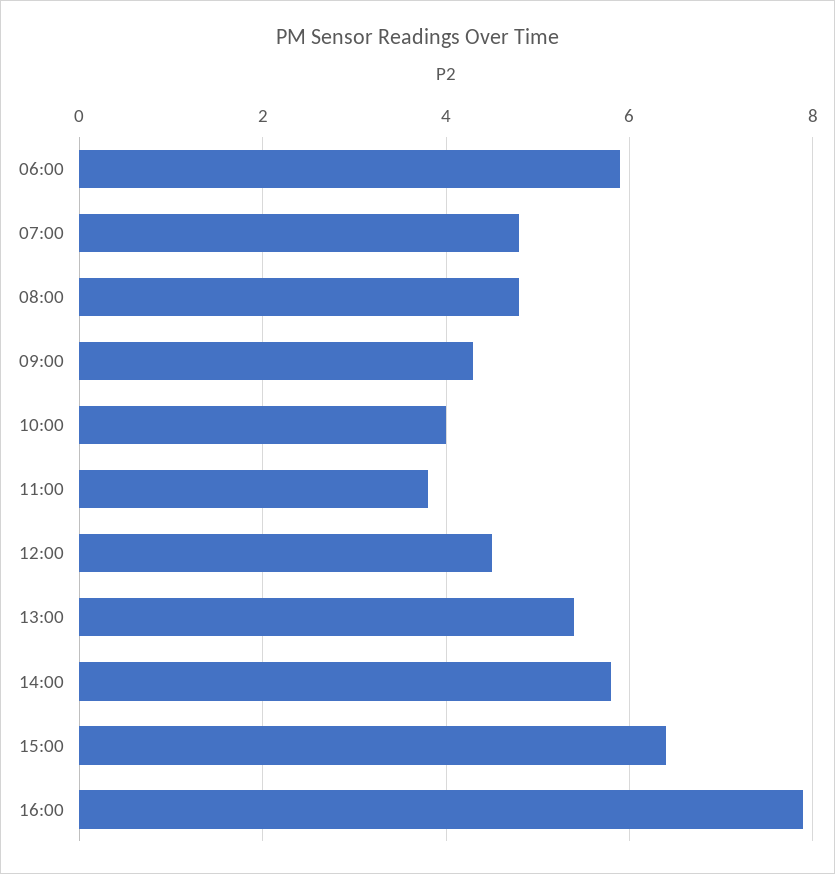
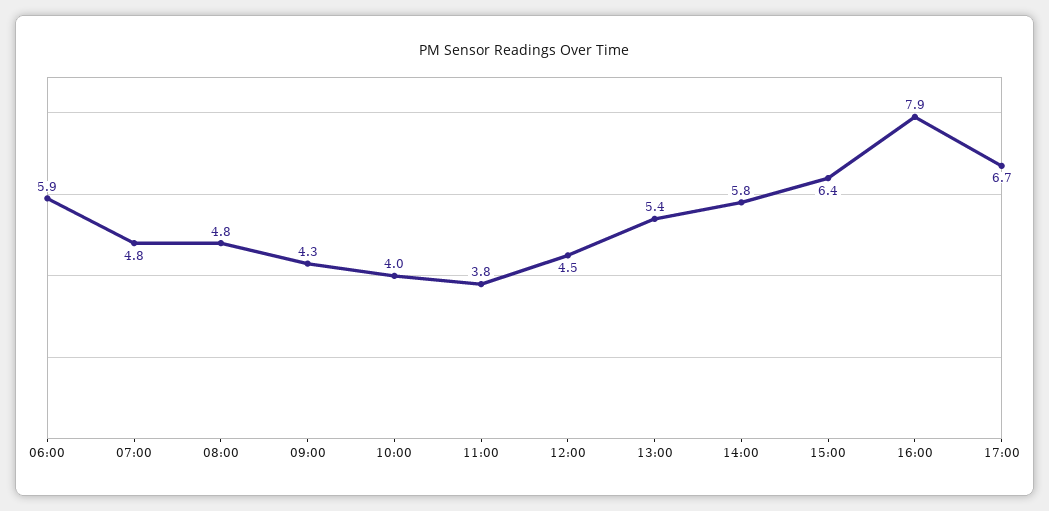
17:00: none -> 6.7

